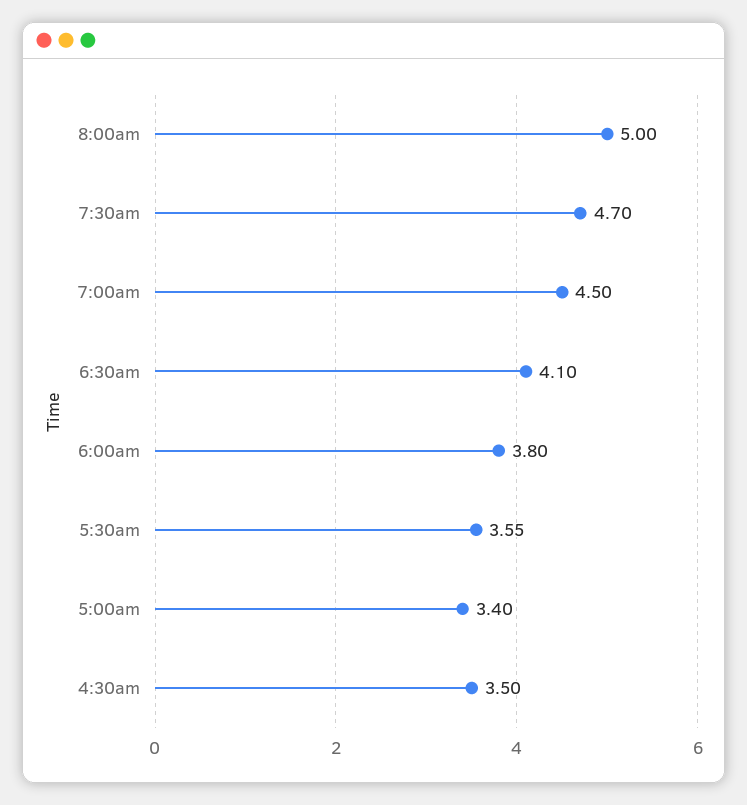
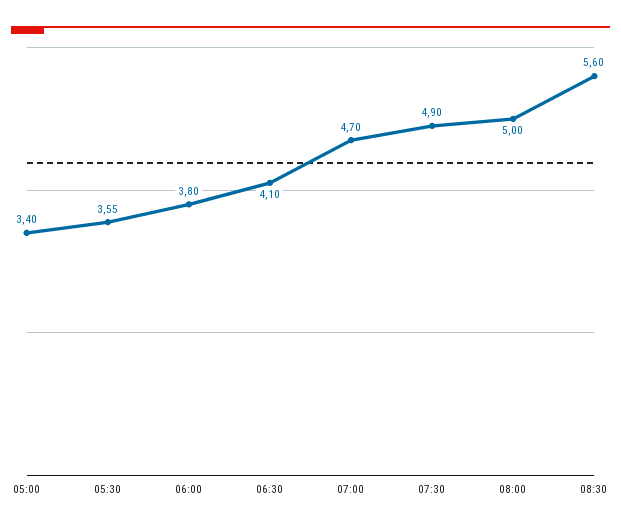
7:30am: 4.7 -> 4.9
7:00am: 4.5 -> 4.7
4:30am: 3.5 -> none
08:30: none -> 5.6

